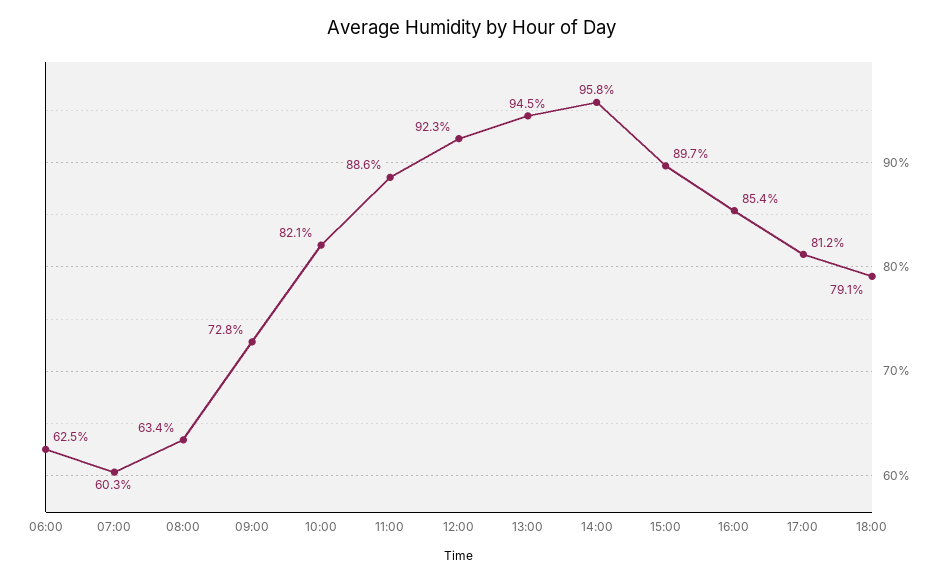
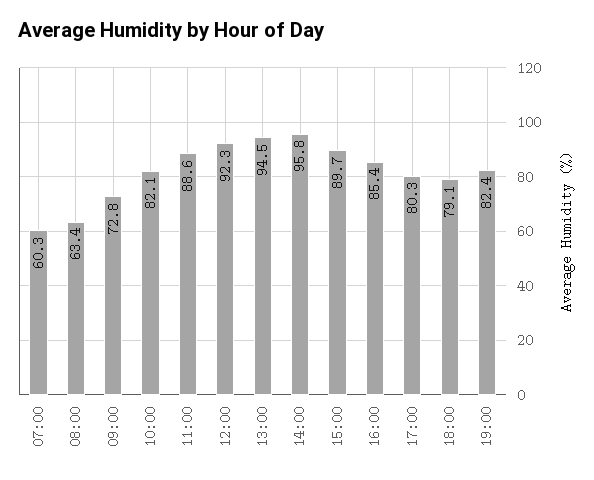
06:00: 62.5 -> none
17:00: 81.2 -> 80.3
19:00: none -> 82.4

